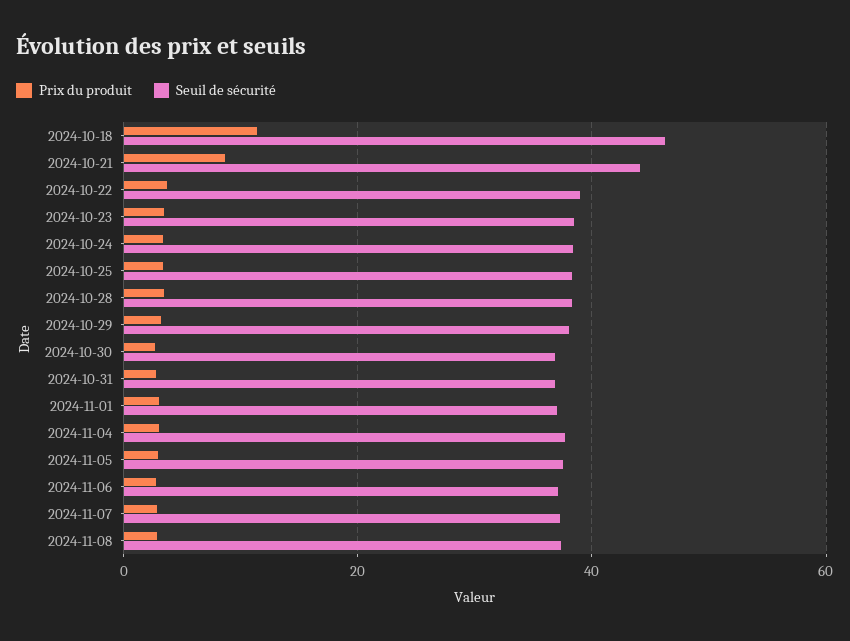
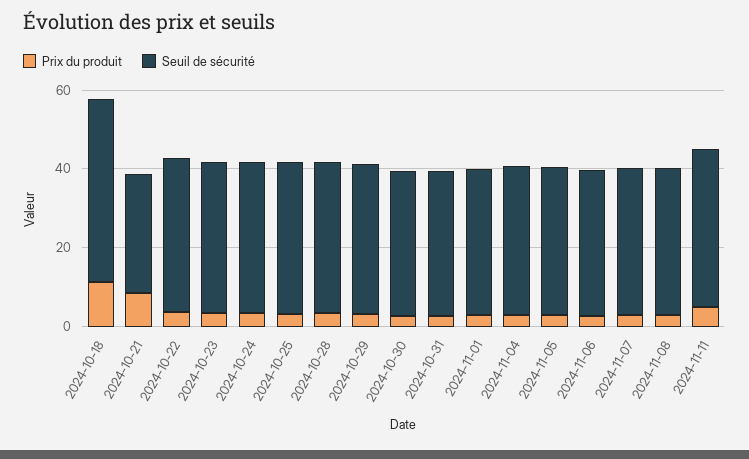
Seuil de sécurité, 2024-10-21: 44 -> 30
Prix du produit, 2024-11-11: none -> 5
Seuil de sécurité, 2024-11-11: none -> 40

